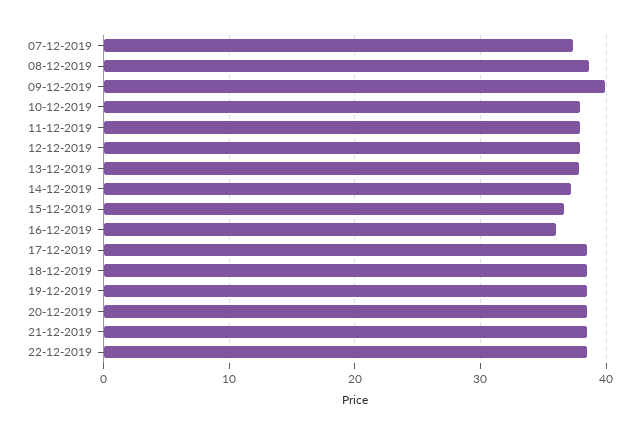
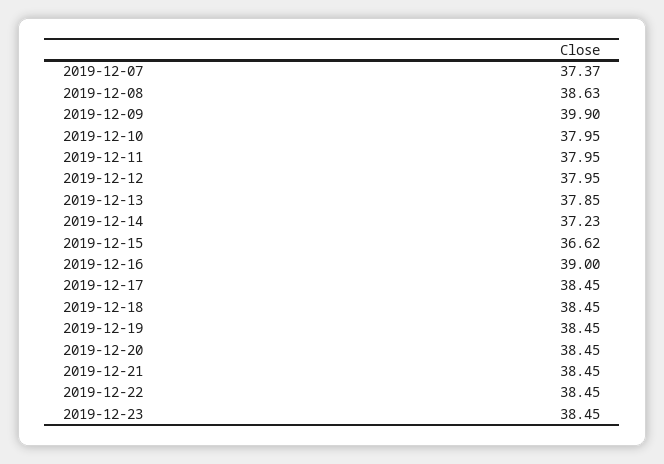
16-12-2019: 36 -> 39
2019-12-23: none -> 38.45

